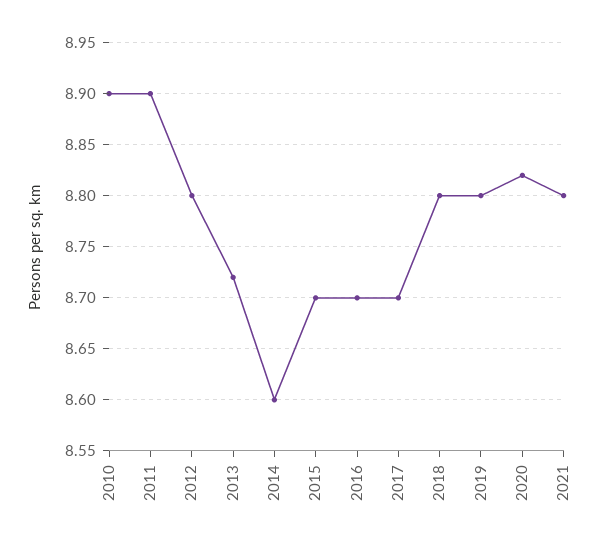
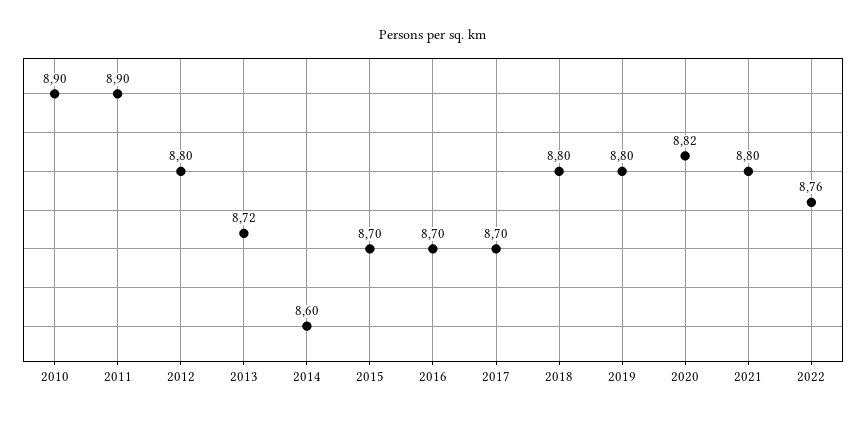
2022: none -> 8.76

